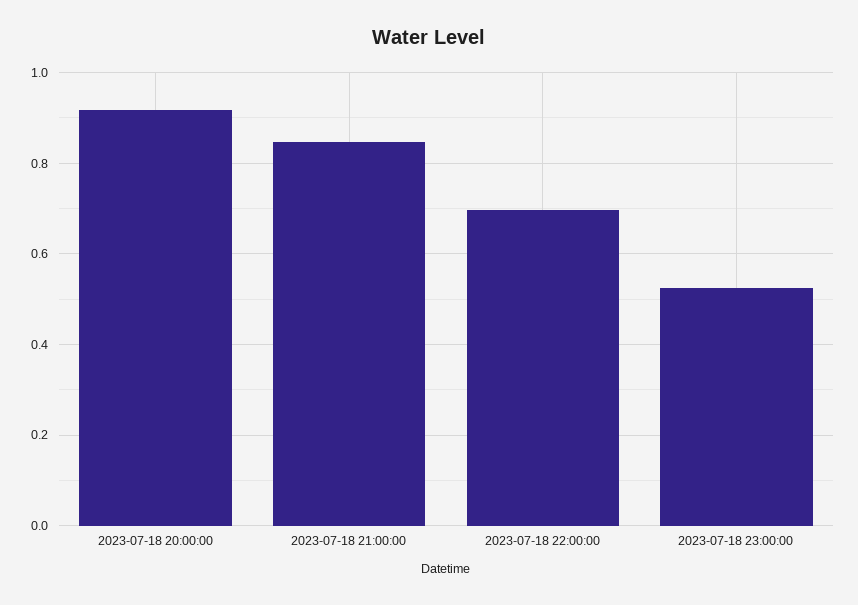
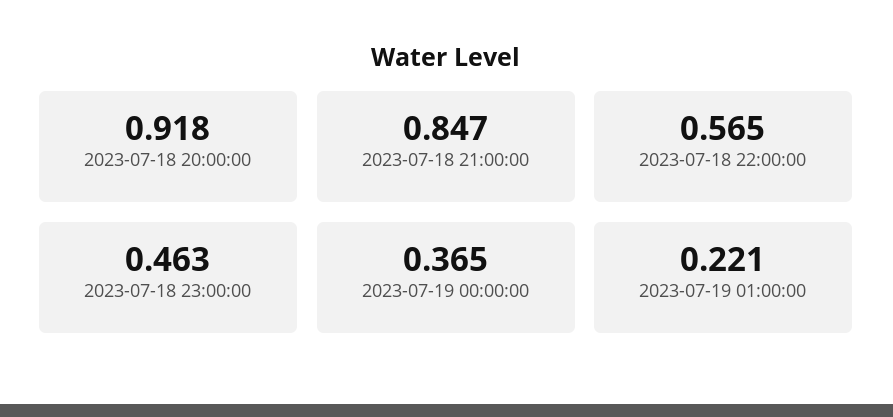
2023-07-18 22:00:00: 0.7 -> 0.565
2023-07-18 23:00:00: 0.52 -> 0.463
2023-07-19 00:00:00: none -> 0.365
2023-07-19 01:00:00: none -> 0.221

